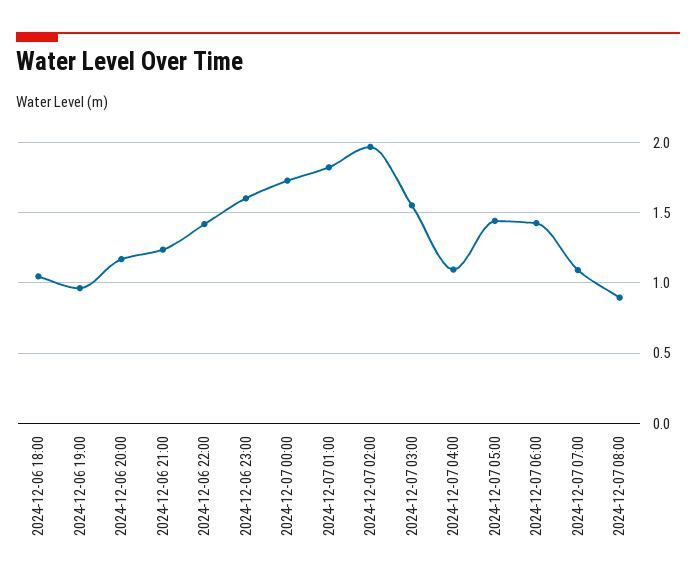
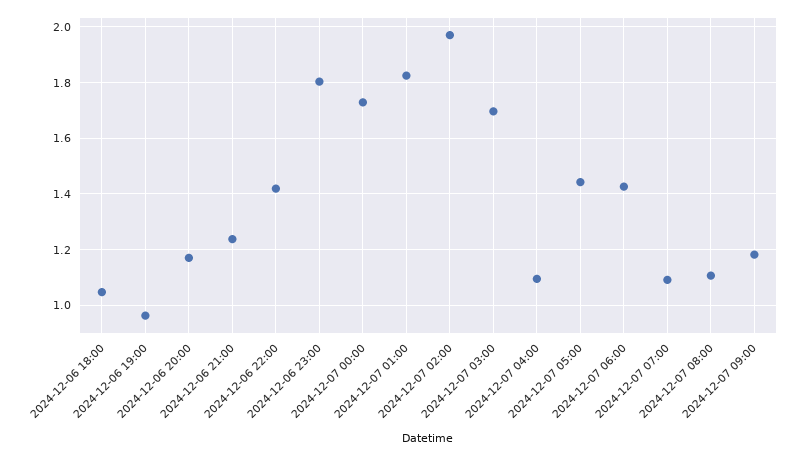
2024-12-06 23:00: 1.6 -> 1.8
2024-12-07 03:00: 1.55 -> 1.7
2024-12-07 08:00: 0.9 -> 1.1
2024-12-07 09:00: none -> 1.175

